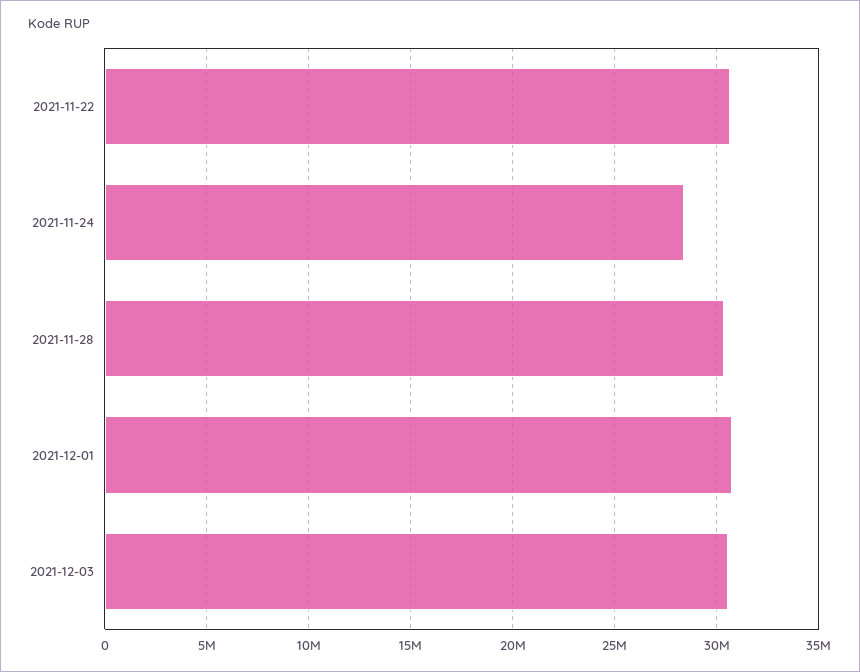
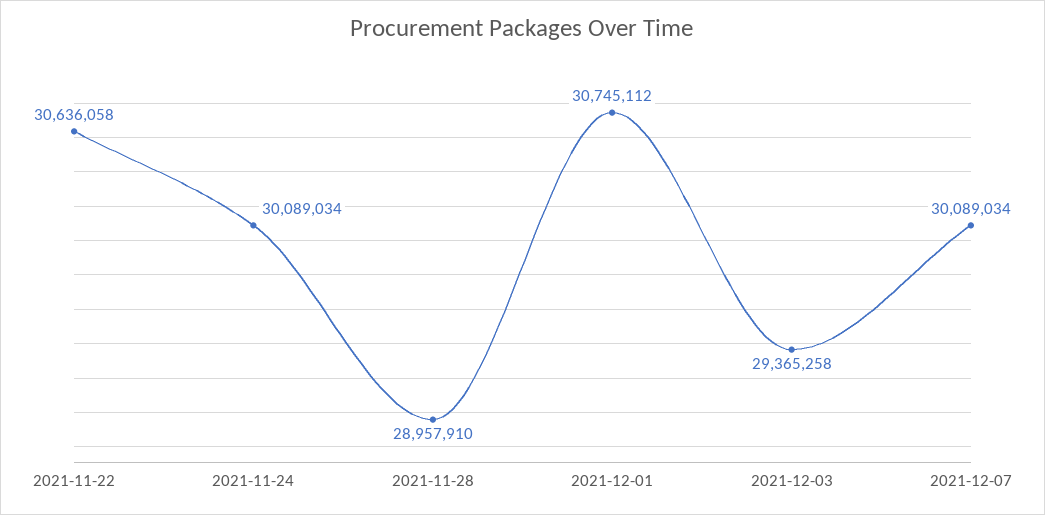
2021-11-24: 28500000 -> 30089034
2021-11-28: 30500000 -> 28957910
2021-12-03: 30500000 -> 29365258
2021-12-07: none -> 30089034

